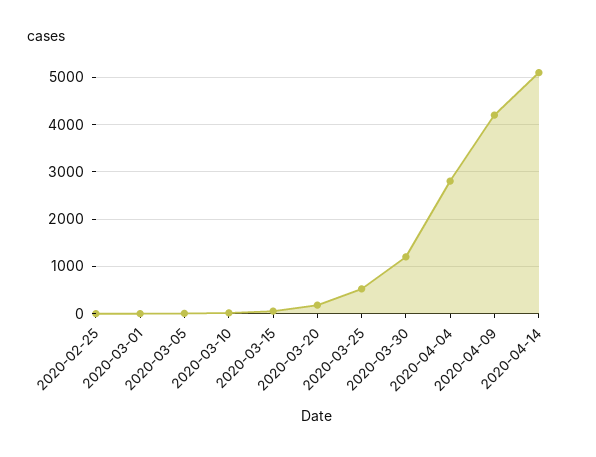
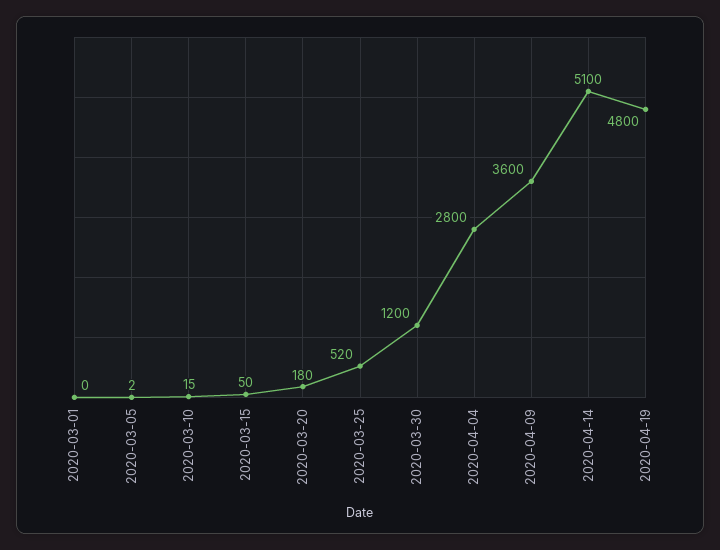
2020-02-25: 0 -> none
2020-04-09: 4200 -> 3600
2020-04-19: none -> 4800

